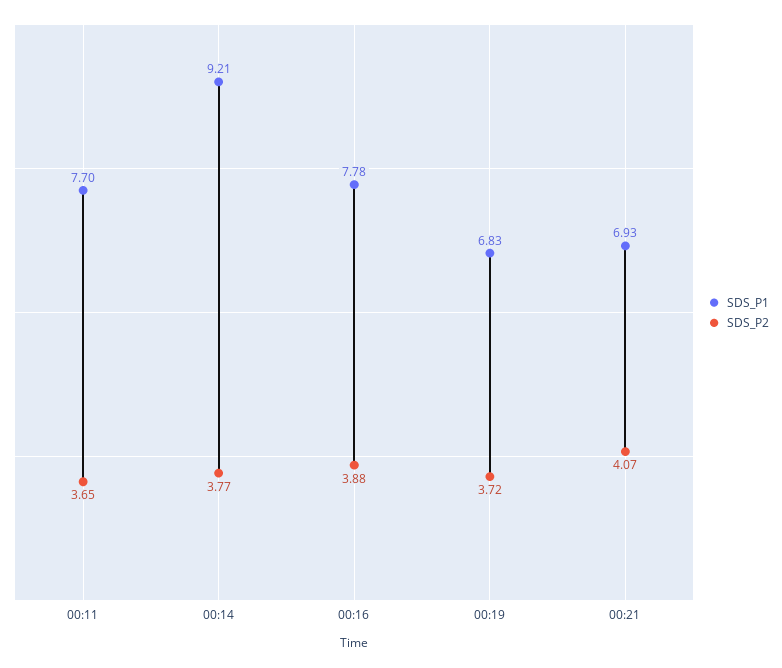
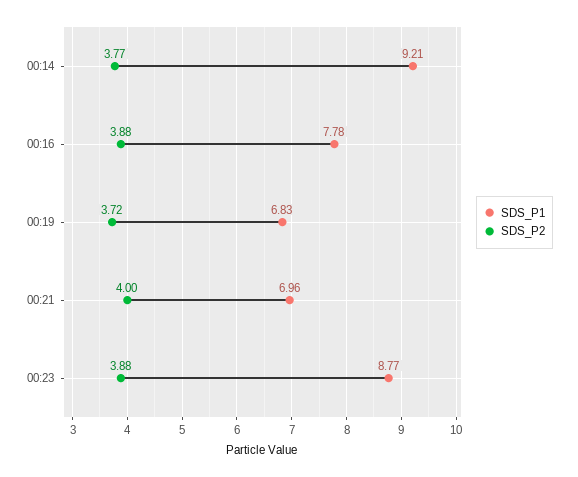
SDS_P1, 00:11: 7.7 -> none
SDS_P2, 00:11: 3.65 -> none
SDS_P1, 00:21: 6.93 -> 6.96
SDS_P2, 00:21: 4.07 -> 4
SDS_P1, 00:23: none -> 8.77
SDS_P2, 00:23: none -> 3.88

